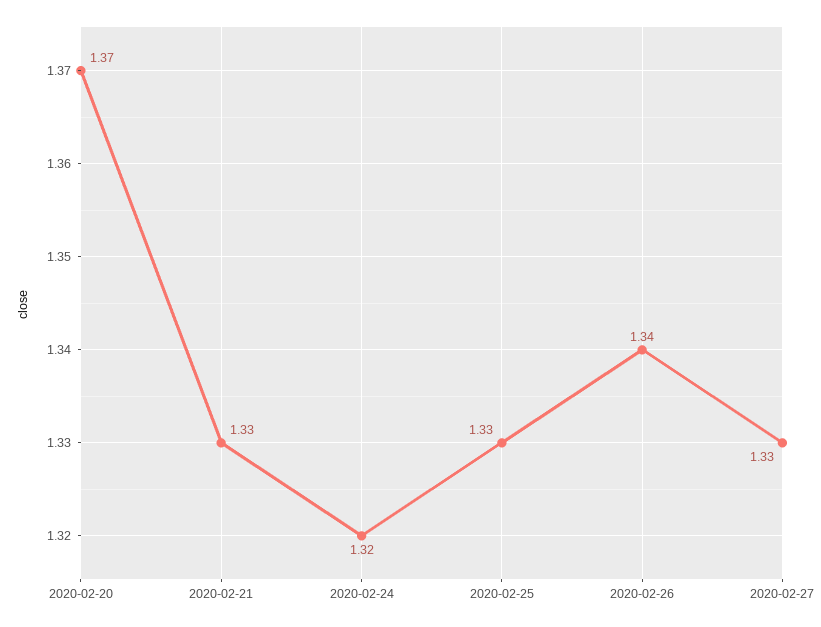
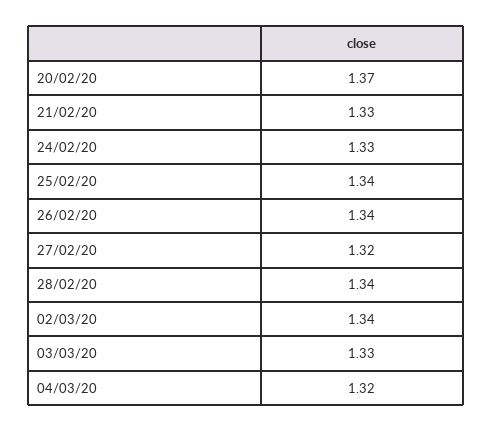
2020-02-24: 1.32 -> 1.33
2020-02-25: 1.33 -> 1.34
2020-02-27: 1.33 -> 1.32
28/02/20: none -> 1.34
02/03/20: none -> 1.34
03/03/20: none -> 1.33
04/03/20: none -> 1.32

